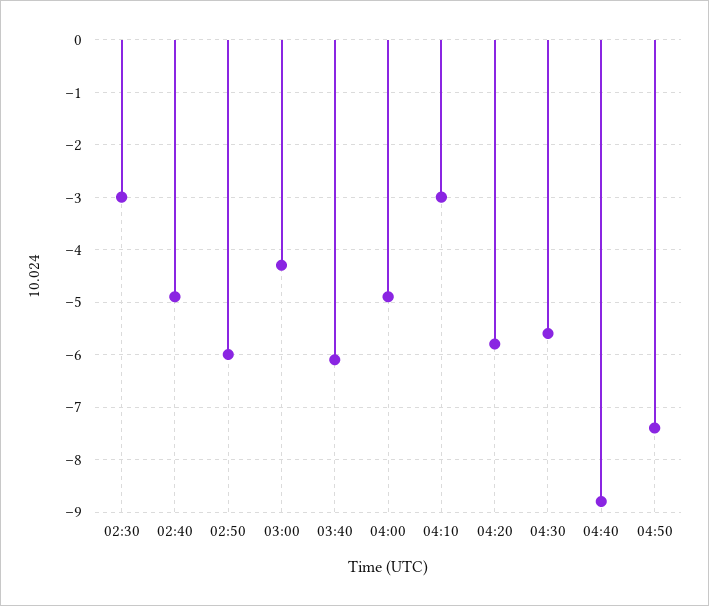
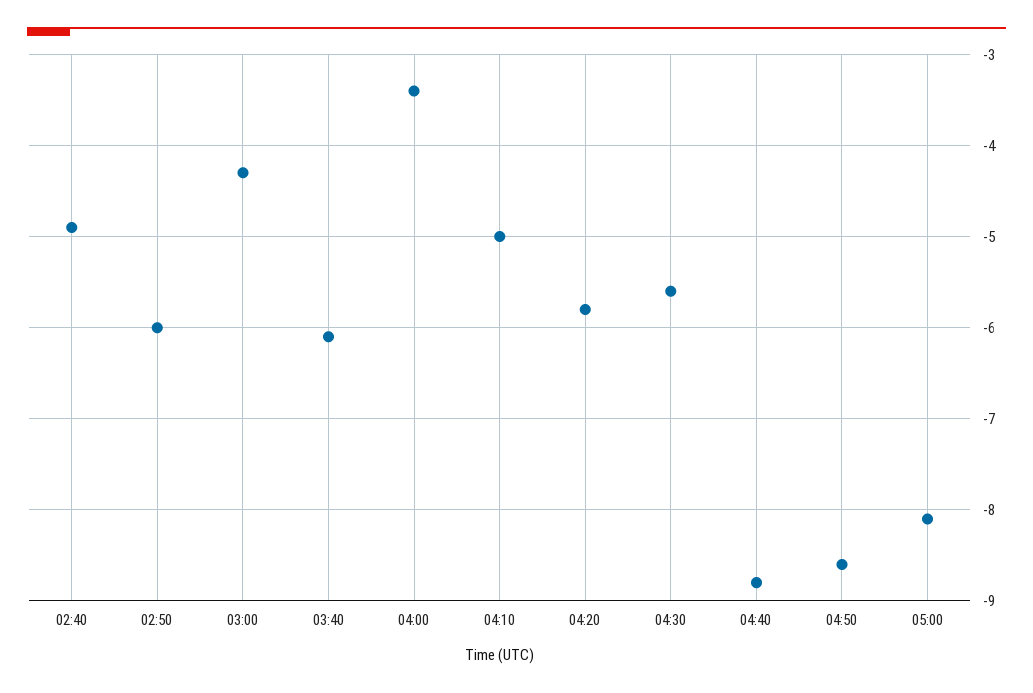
02:30: -3 -> none
04:00: -5 -> -3.4
04:10: -3 -> -5
04:50: -7.5 -> -8.6
05:00: none -> -8.1

